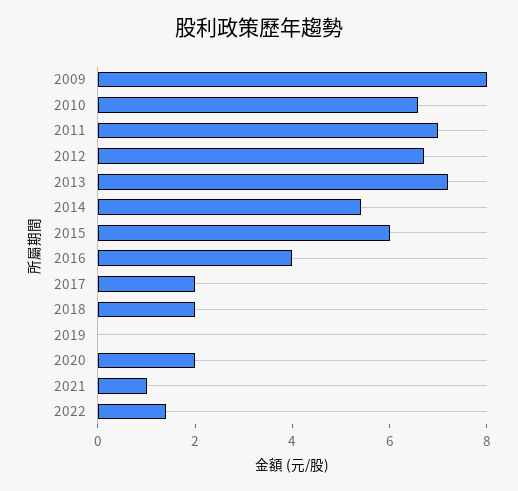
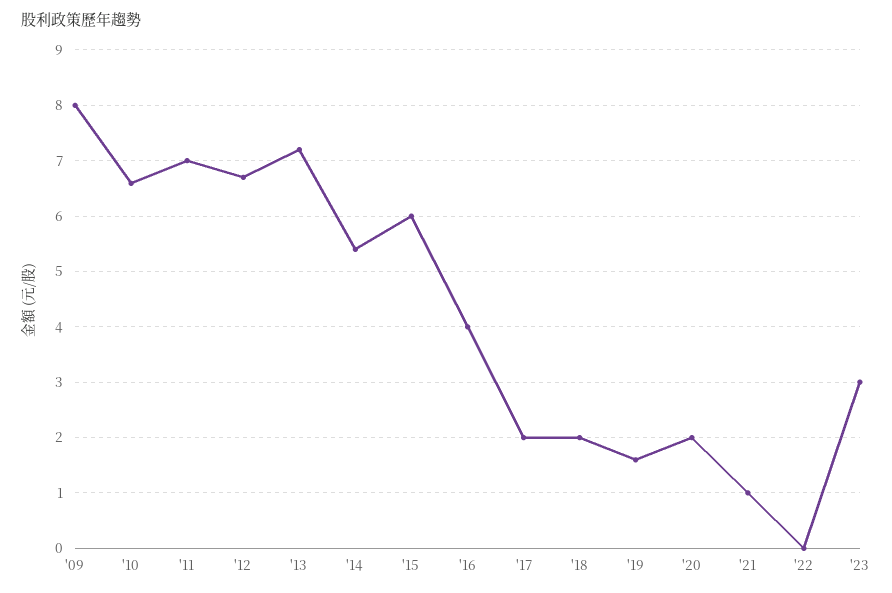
2019: 0 -> 1.6
2022: 1.5 -> 0
'23: none -> 3

